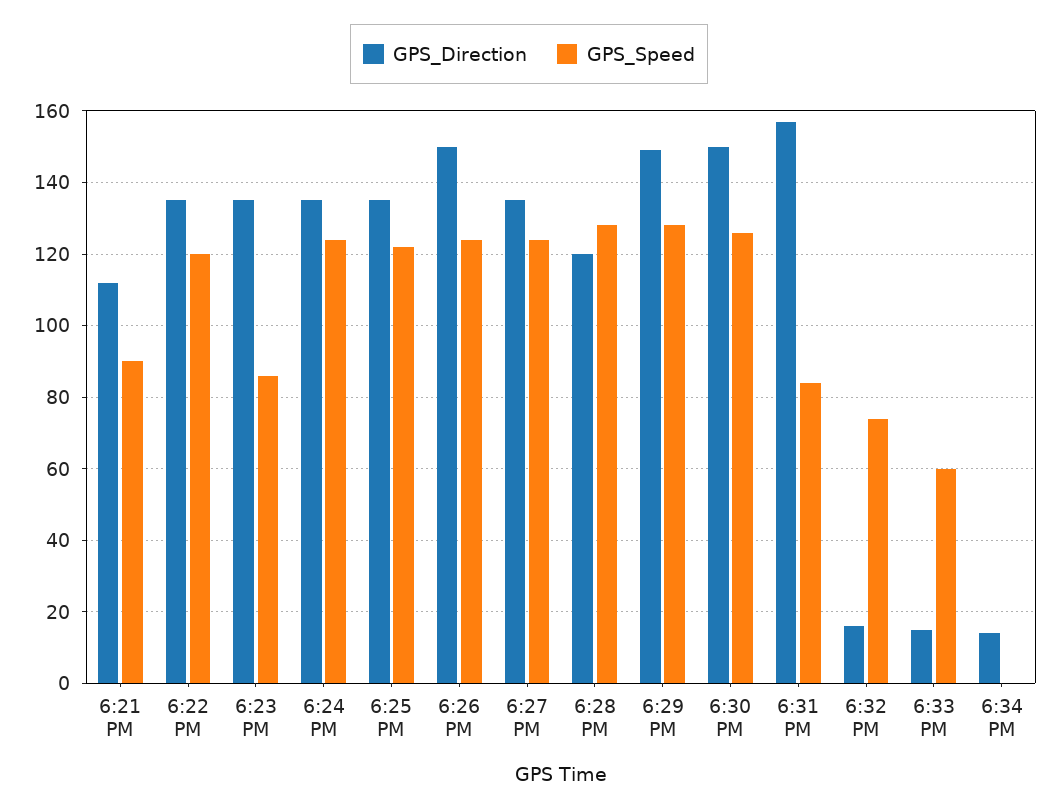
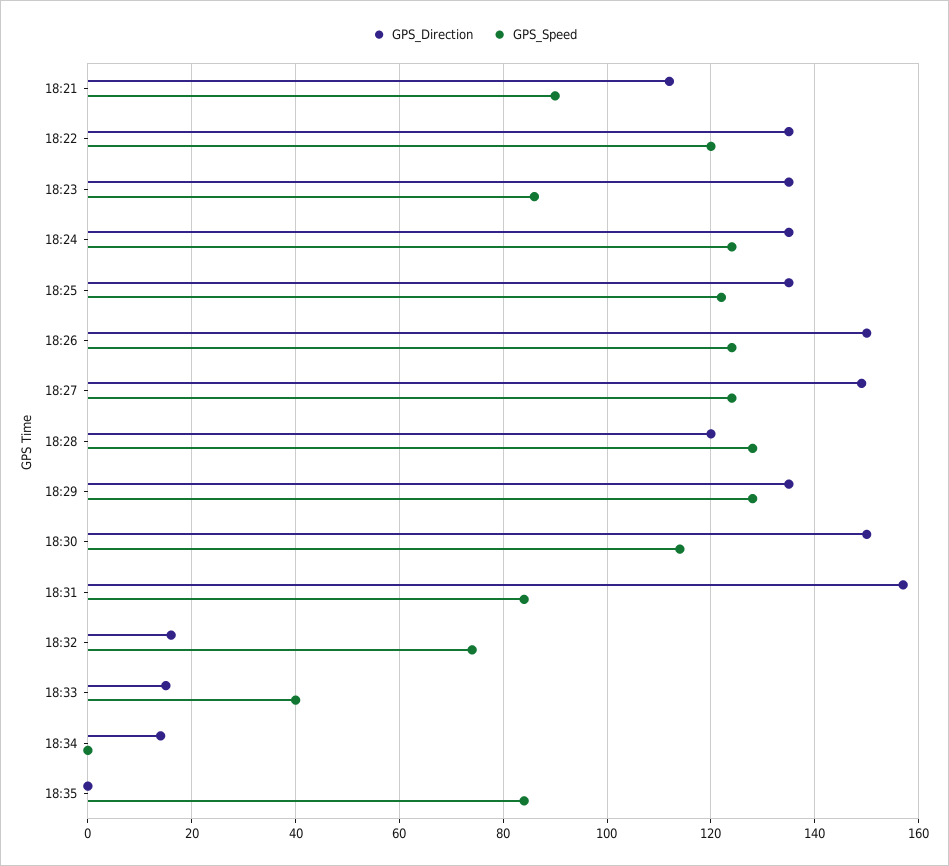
GPS_Direction, 6:27 PM: 135 -> 150
GPS_Direction, 6:29 PM: 150 -> 135
GPS_Speed, 6:30 PM: 125 -> 115
GPS_Speed, 6:33 PM: 60 -> 40
GPS_Direction, 18:35: none -> 0
GPS_Speed, 18:35: none -> 85

